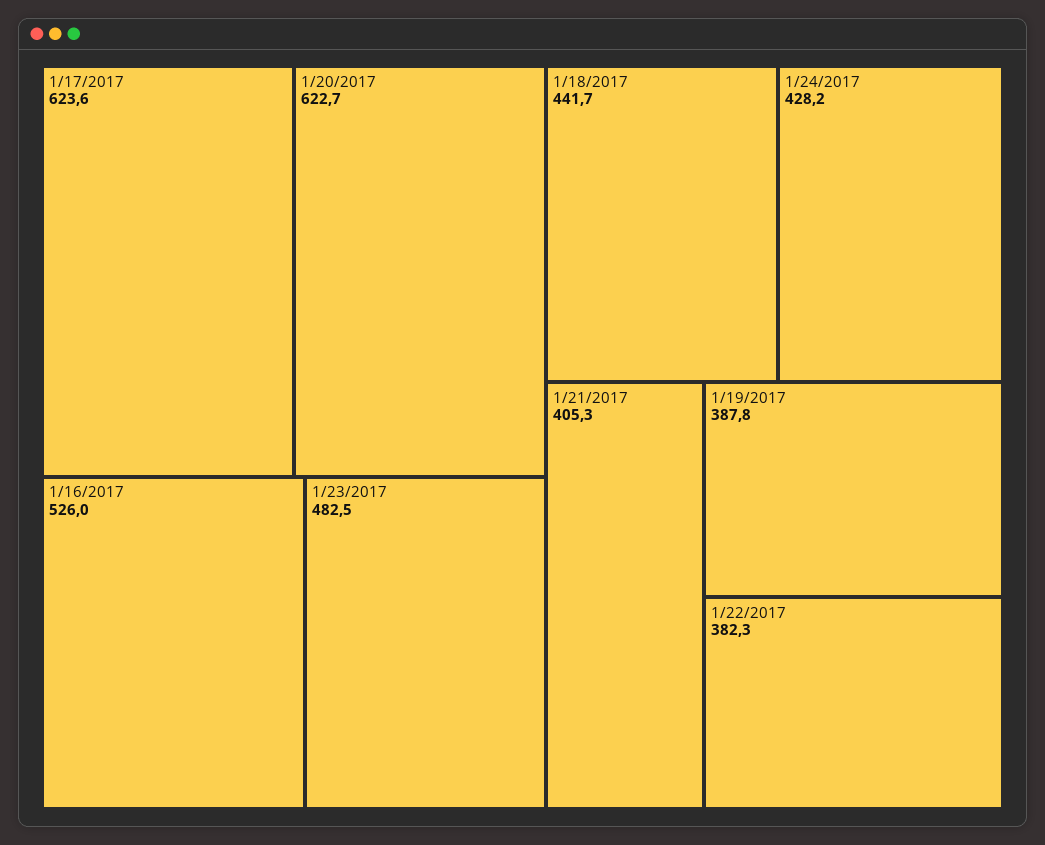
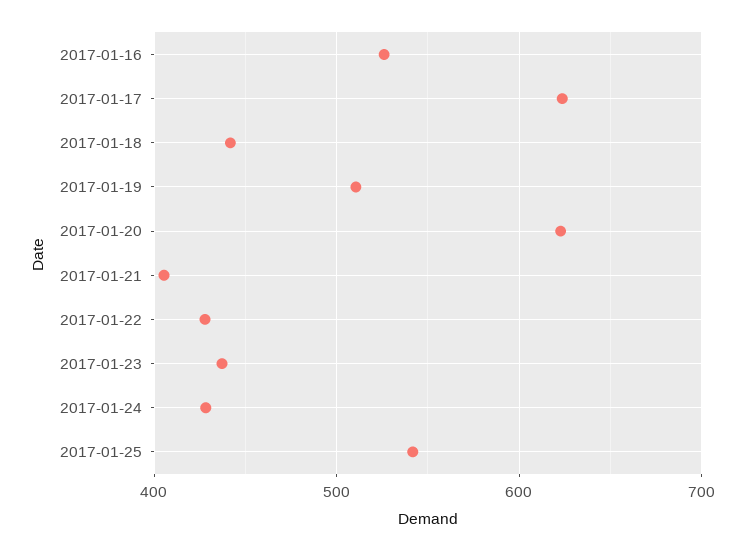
1/23/2017: 482.5 -> 440
1/19/2017: 387.8 -> 510
1/22/2017: 382.3 -> 430
2017-01-25: none -> 540

